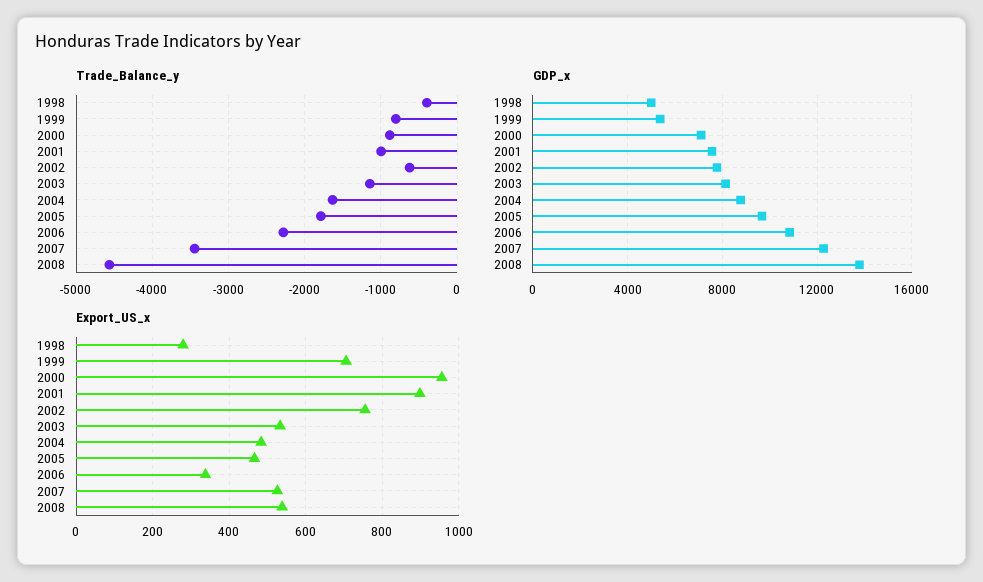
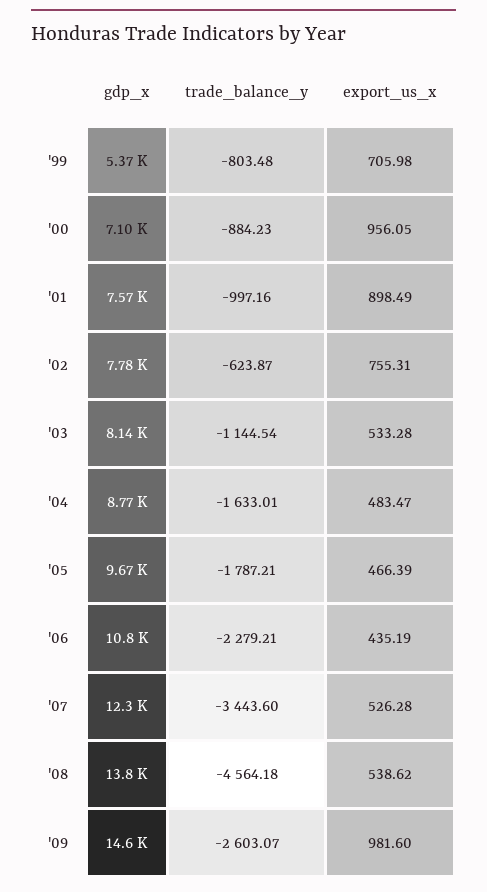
Trade_Balance_y, 1998: -400 -> none
GDP_x, 1998: 5000 -> none
Export_US_x, 1998: 280 -> none
Export_US_x, 2006: 340 -> 435.19
GDP_x, '09: none -> 14600
Trade_Balance_y, '09: none -> -2603.07
Export_US_x, '09: none -> 981.6

